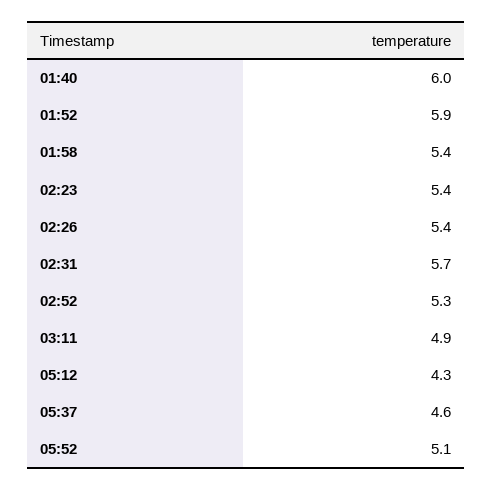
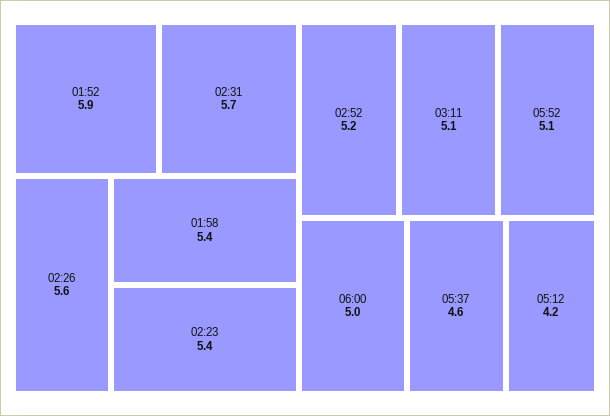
01:40: 6 -> none
02:26: 5.4 -> 5.6
02:52: 5.3 -> 5.2
03:11: 4.9 -> 5.1
05:12: 4.3 -> 4.2
06:00: none -> 5

